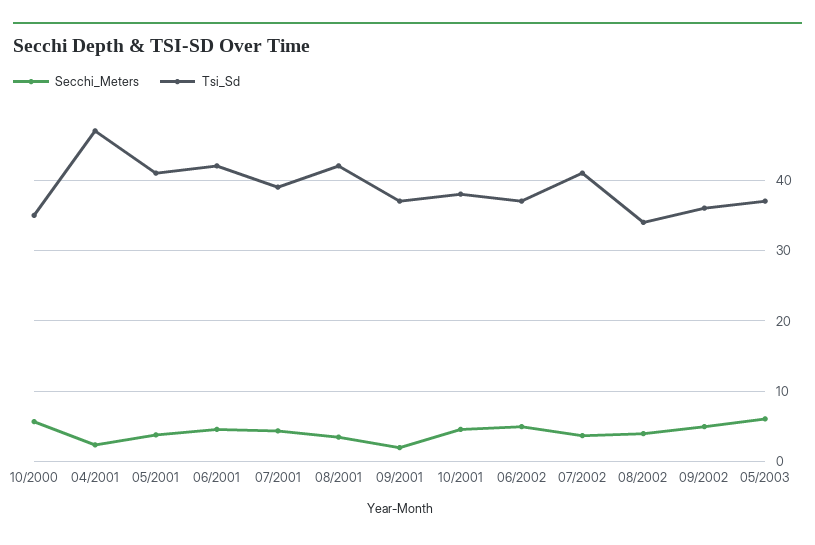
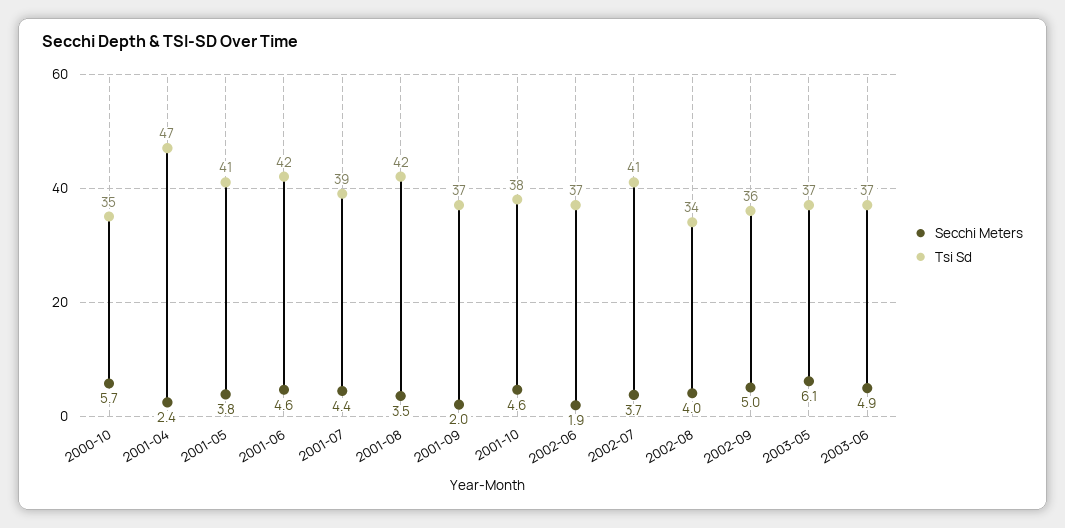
Secchi_Meters, 06/2002: 5 -> 1.9
Secchi_Meters, 2003-06: none -> 4.9
Tsi_Sd, 2003-06: none -> 37

